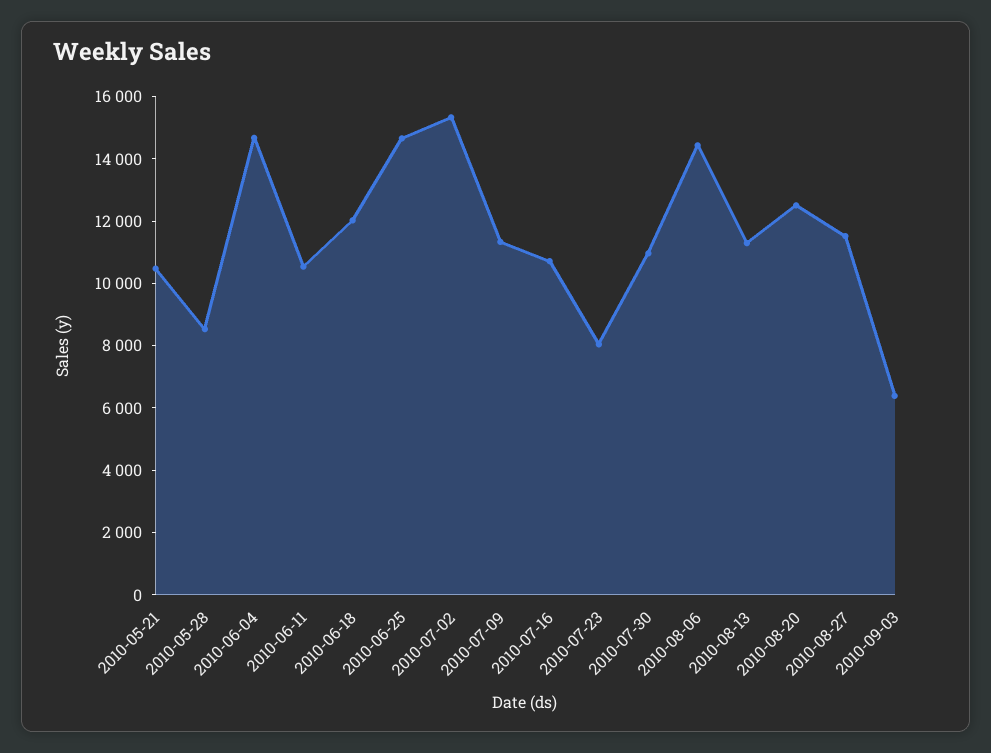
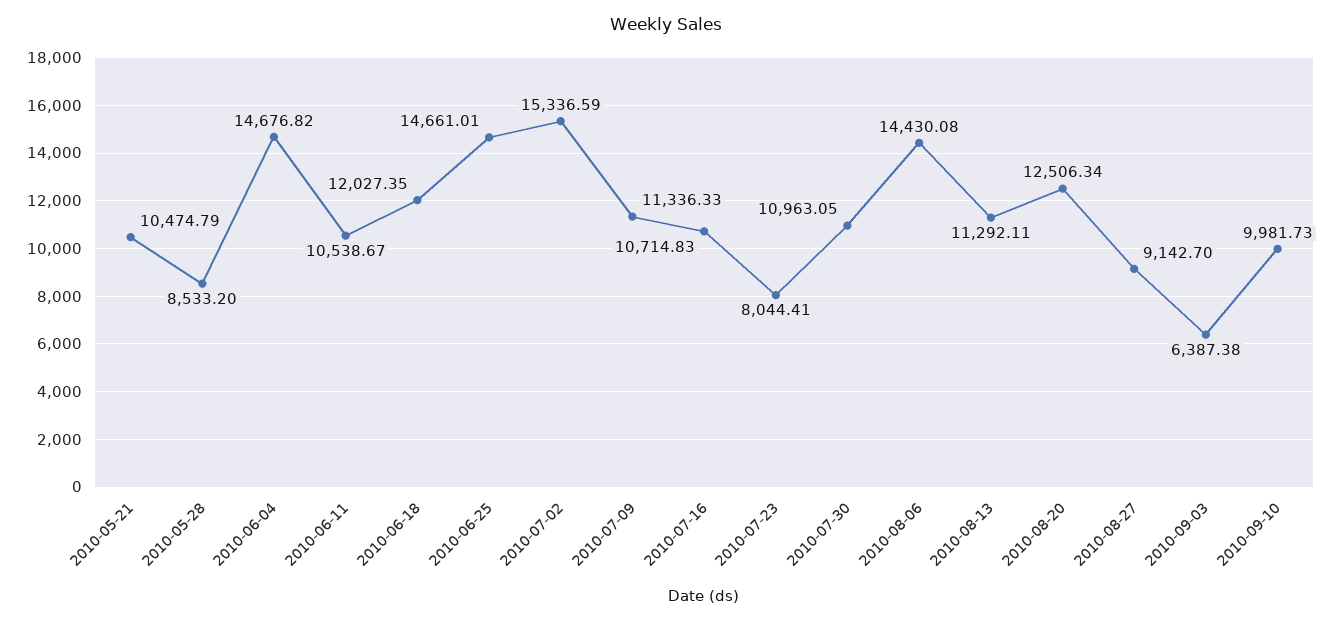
2010-08-27: 11500 -> 9142.7
2010-09-10: none -> 9981.73

